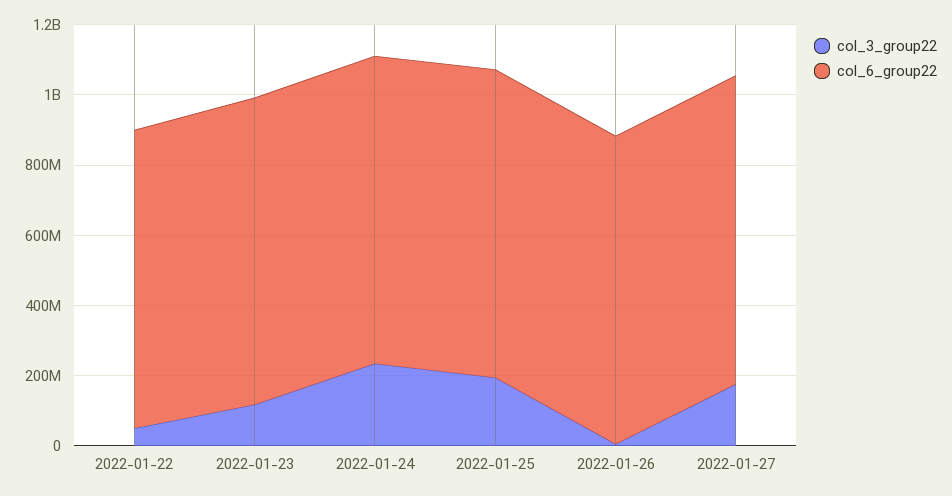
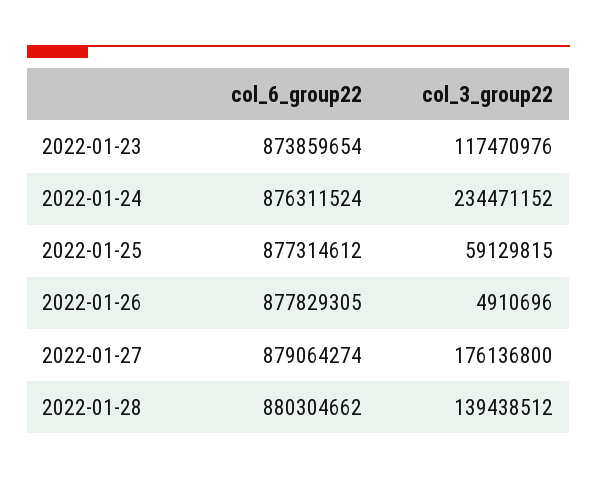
col_3_group22, 2022-01-22: 50000000 -> none
col_6_group22, 2022-01-22: 850000000 -> none
col_3_group22, 2022-01-25: 200000000 -> 59129815
col_6_group22, 2022-01-28: none -> 880304662
col_3_group22, 2022-01-28: none -> 139438512

